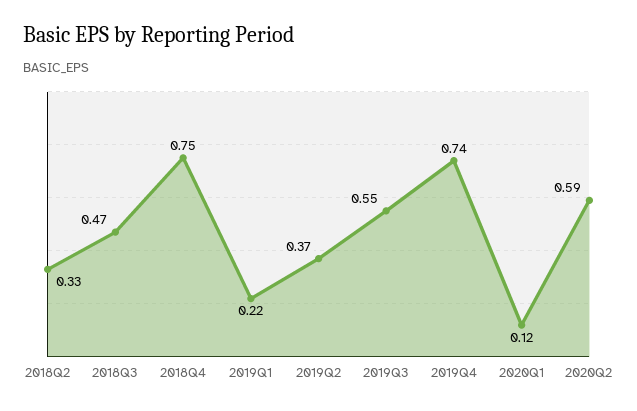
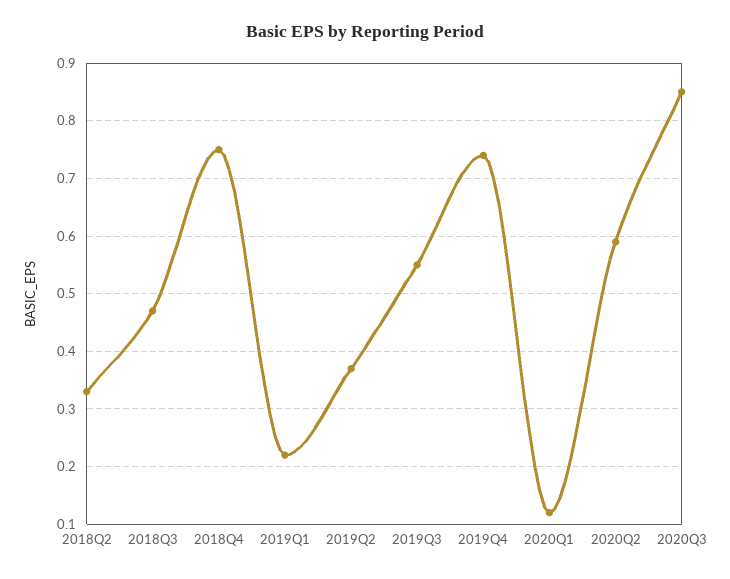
2020Q3: none -> 0.85

